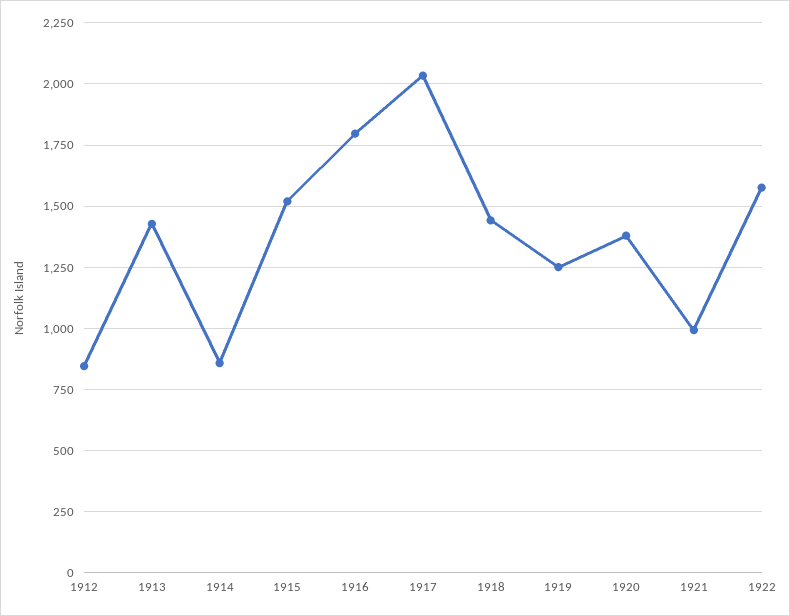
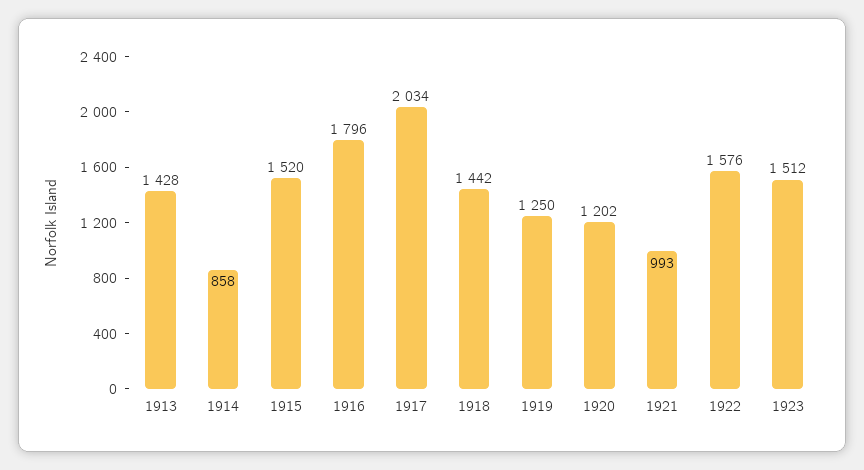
1912: 850 -> none
1920: 1375 -> 1202
1923: none -> 1512

